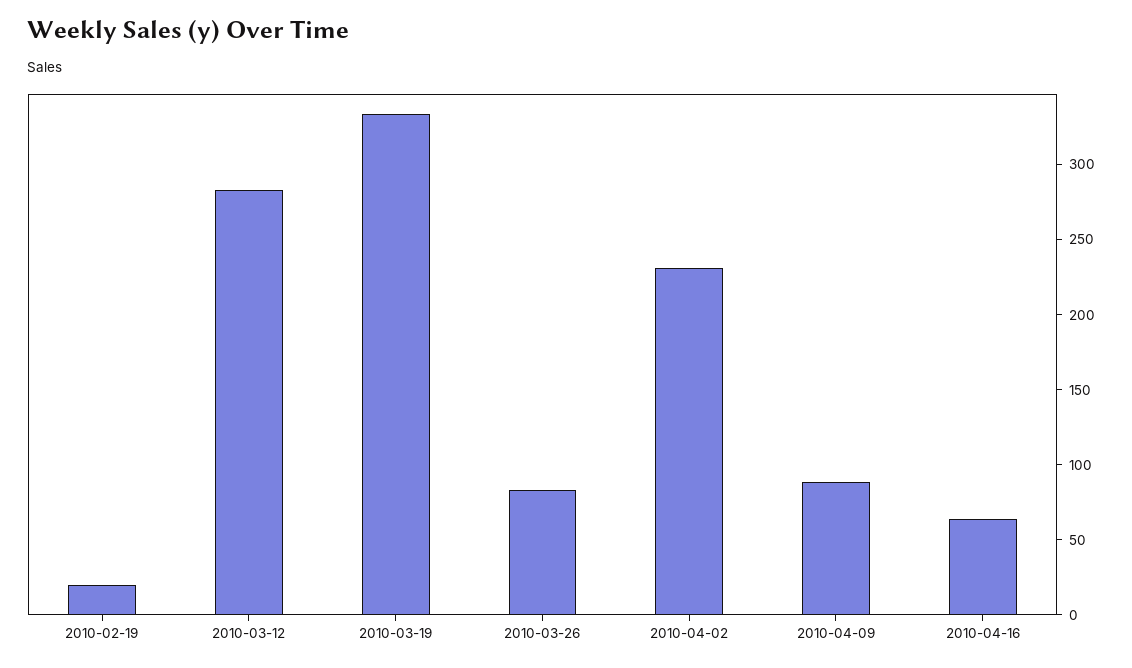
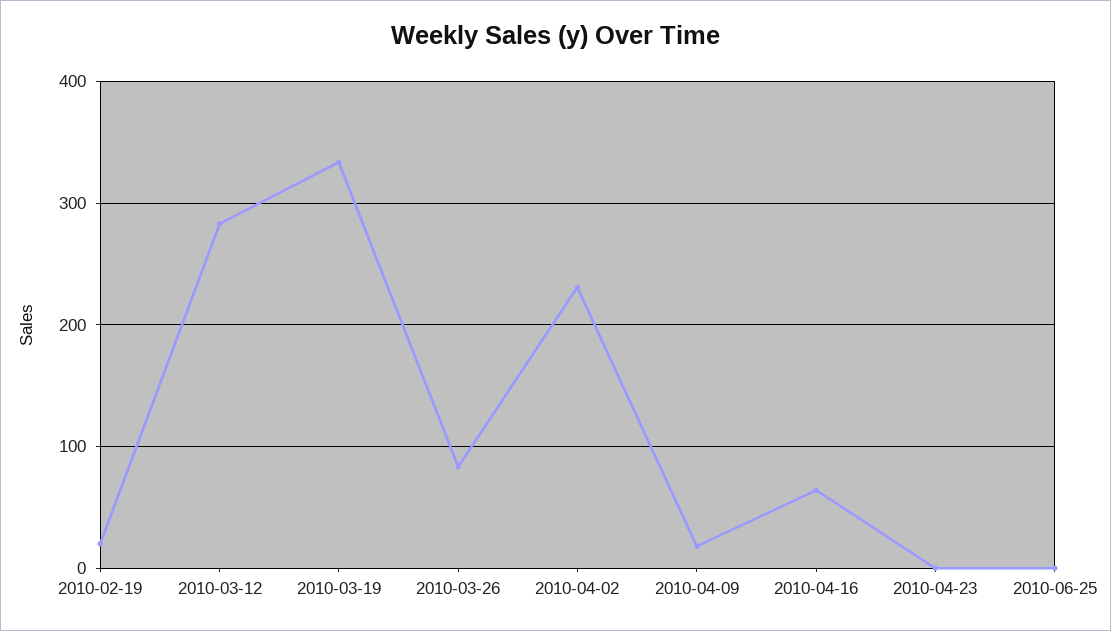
2010-04-09: 90 -> 20
2010-04-23: none -> 0
2010-06-25: none -> 0

